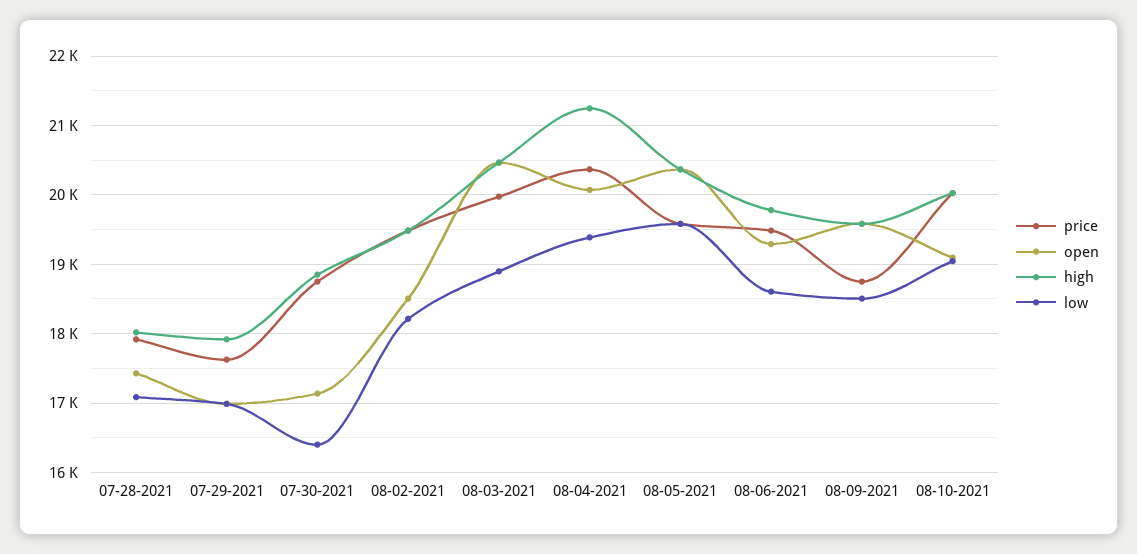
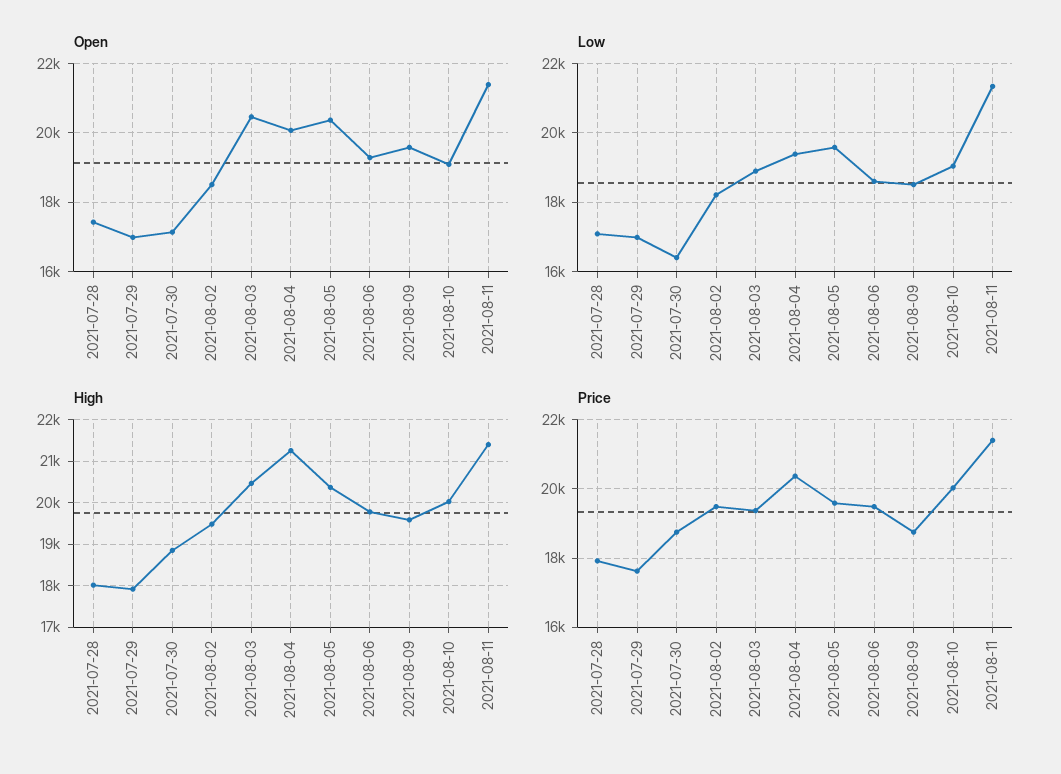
price, 08-03-2021: 20000 -> 19400
open, 2021-08-11: none -> 21400
low, 2021-08-11: none -> 21400
high, 2021-08-11: none -> 21400
price, 2021-08-11: none -> 21400

